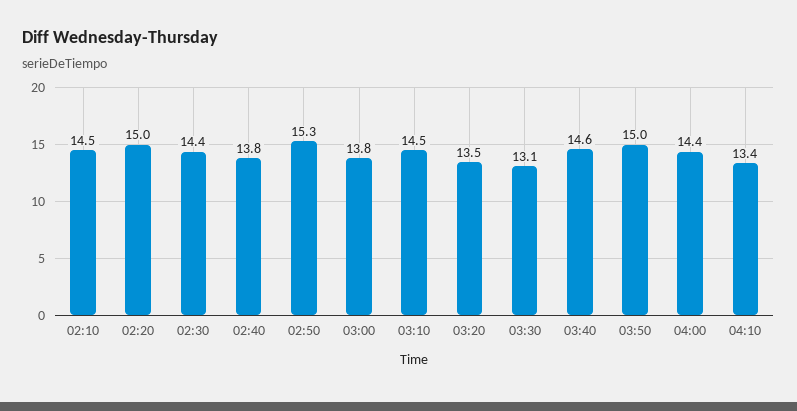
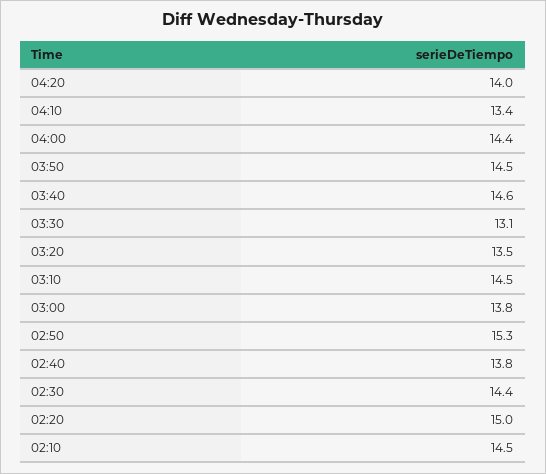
03:50: 15 -> 14.5
04:20: none -> 14

